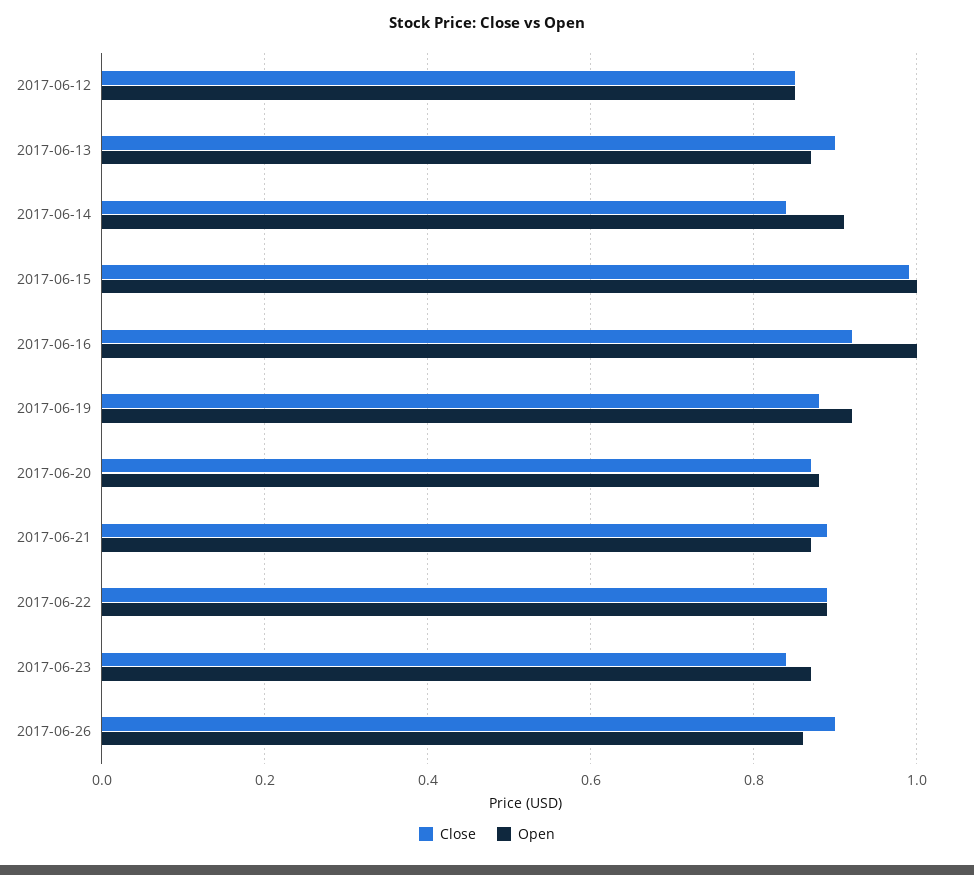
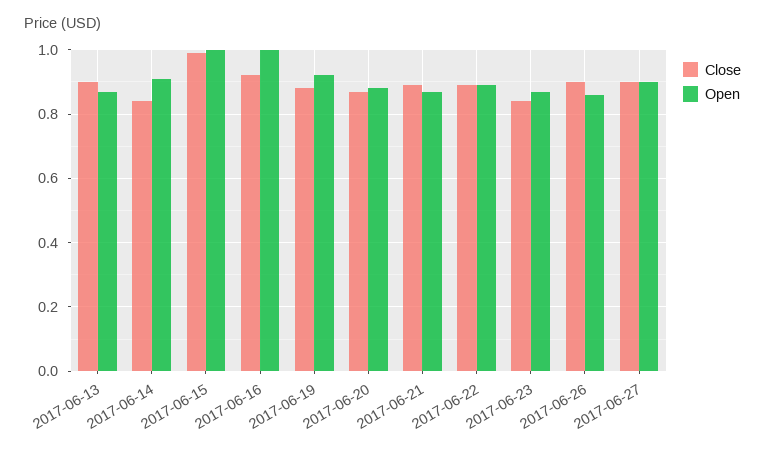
Close, 2017-06-12: 0.85 -> none
Open, 2017-06-12: 0.85 -> none
Close, 2017-06-27: none -> 0.9
Open, 2017-06-27: none -> 0.9

